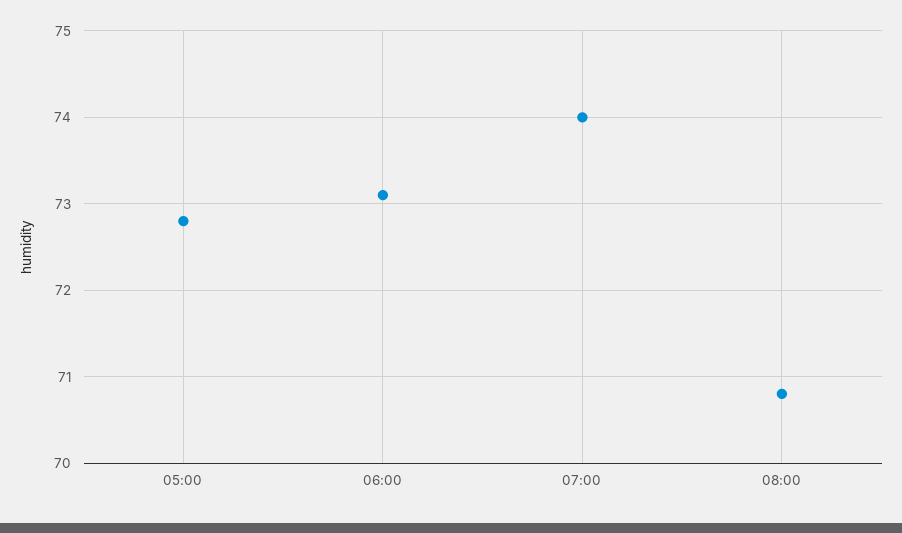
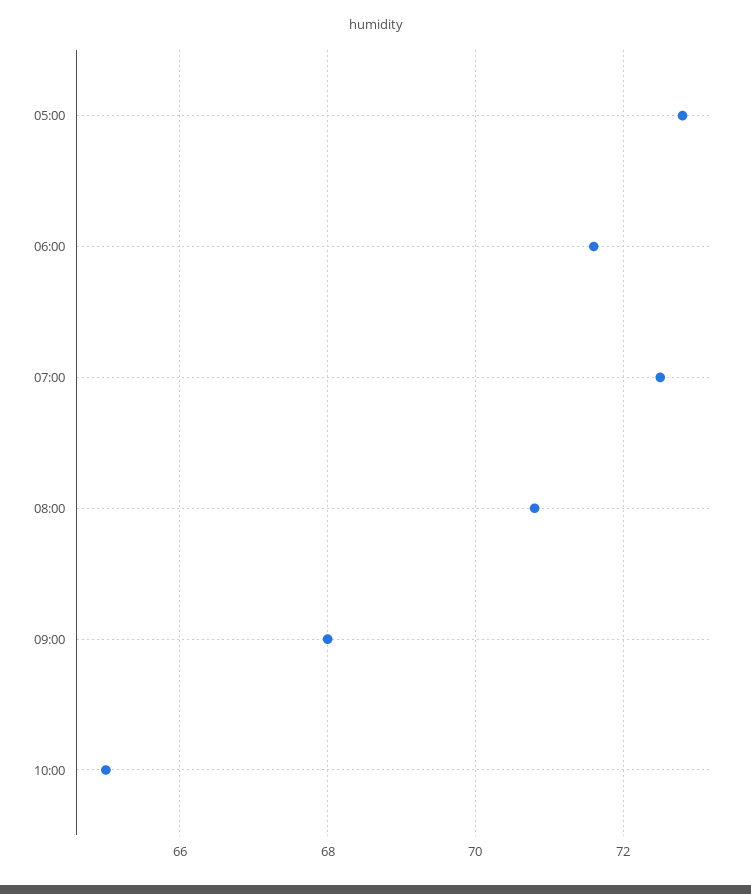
06:00: 73.1 -> 71.5
07:00: 74 -> 72.5
09:00: none -> 68
10:00: none -> 65

